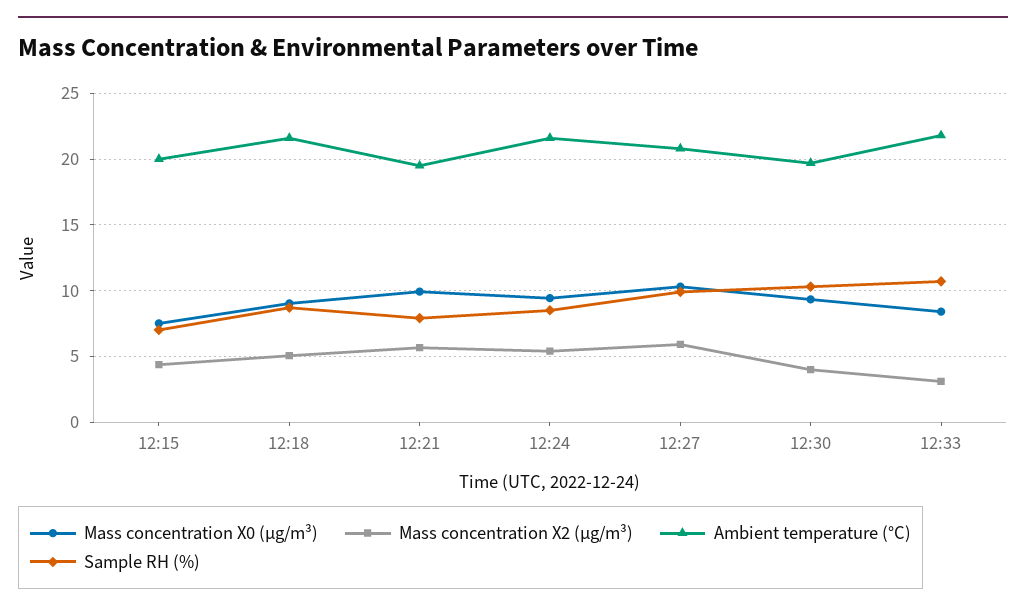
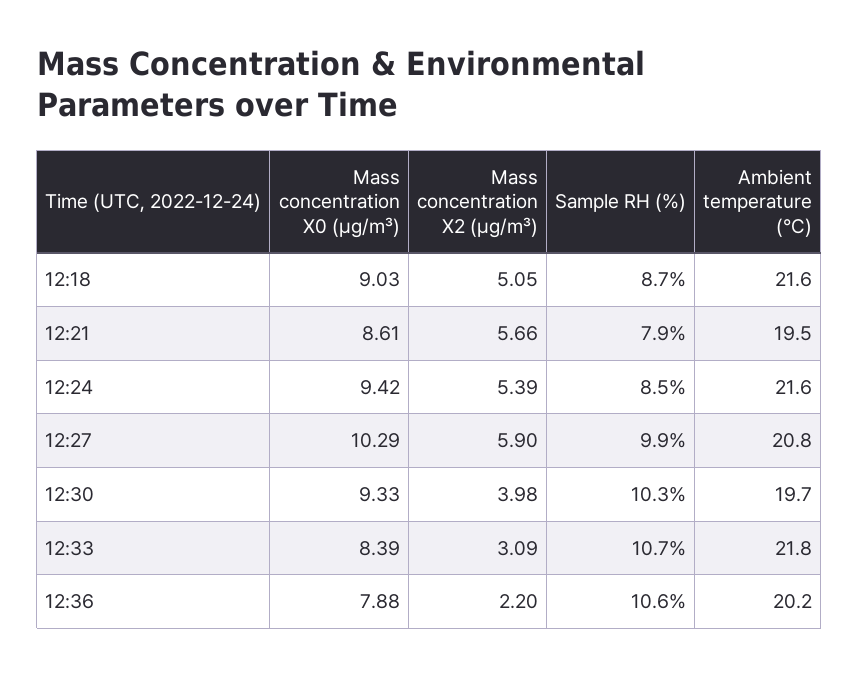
Mass concentration X0 (μg/m³), 12:15: 7.5 -> none
Mass concentration X2 (μg/m³), 12:15: 4.5 -> none
Ambient temperature (°C), 12:15: 20 -> none
Sample RH (%), 12:15: 7 -> none
Mass concentration X0 (μg/m³), 12:21: 10 -> 8.61
Mass concentration X0 (μg/m³), 12:36: none -> 7.88
Mass concentration X2 (μg/m³), 12:36: none -> 2.2
Sample RH (%), 12:36: none -> 10.6
Ambient temperature (°C), 12:36: none -> 20.2

